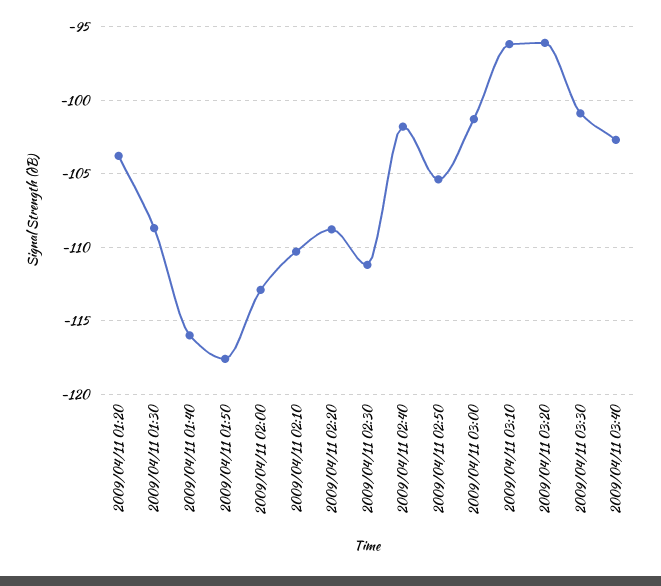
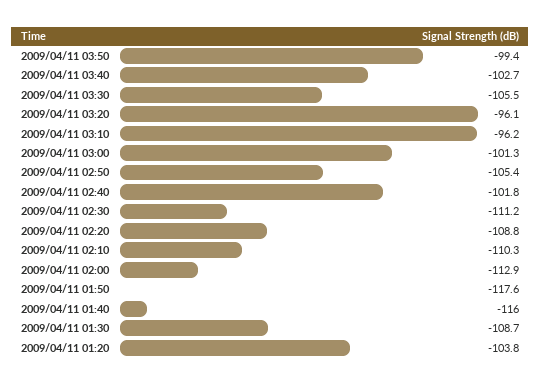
2009/04/11 03:30: -101 -> -105.5
2009/04/11 03:50: none -> -99.4

